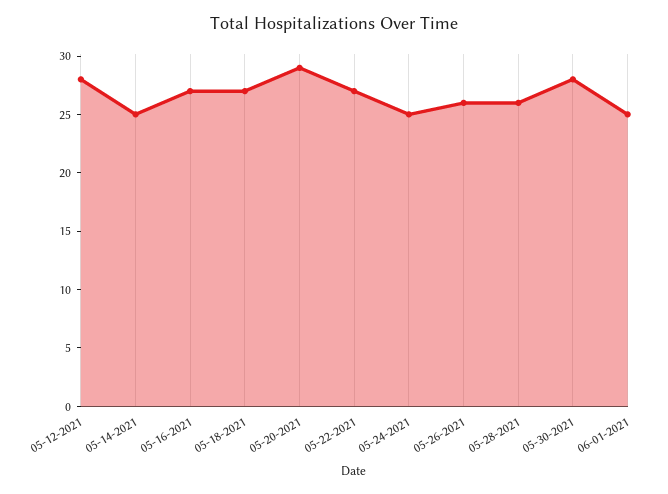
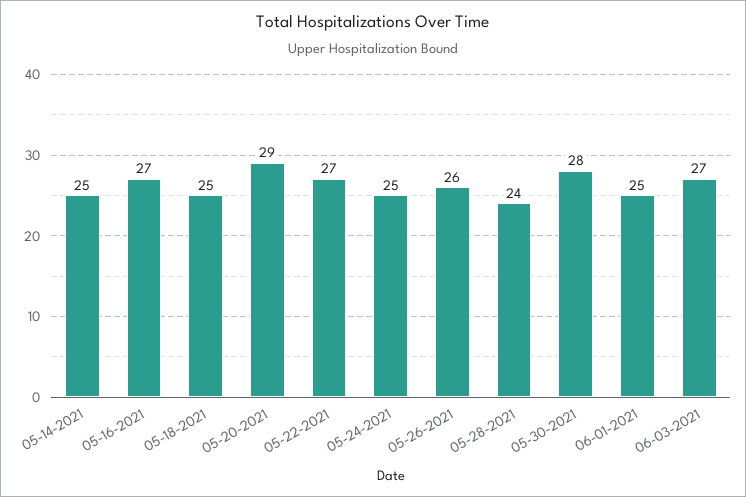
05-12-2021: 28 -> none
05-18-2021: 27 -> 25
05-28-2021: 26 -> 24
06-03-2021: none -> 27

